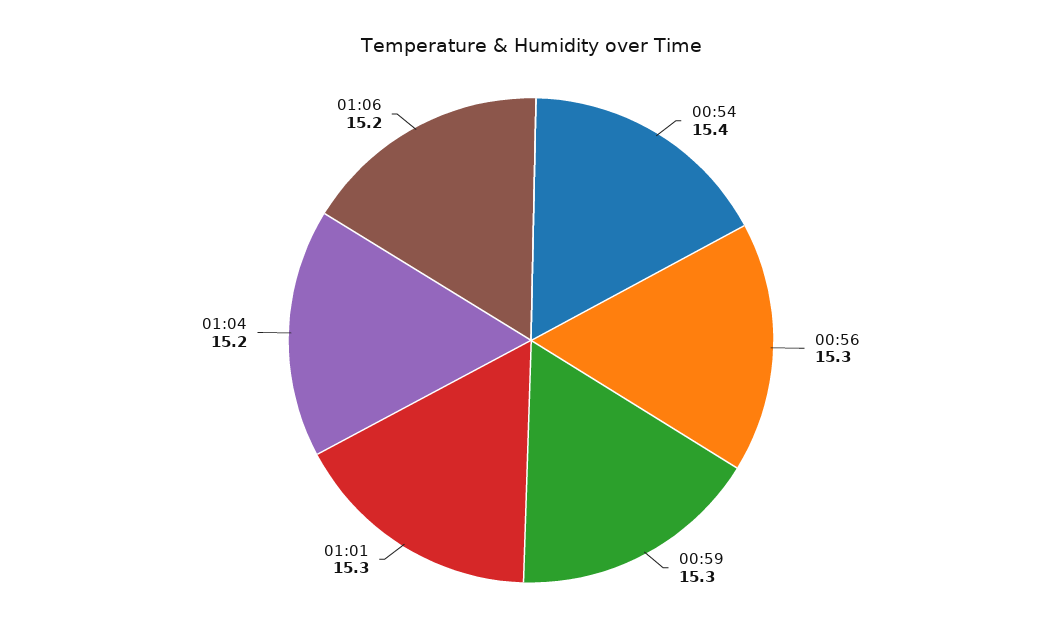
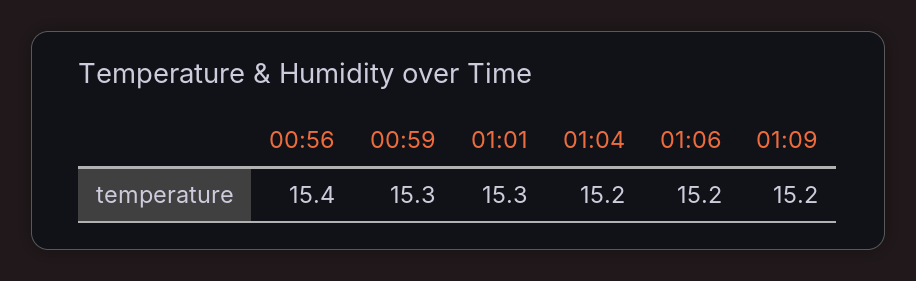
00:54: 15.4 -> none
00:56: 15.3 -> 15.4
01:09: none -> 15.2

